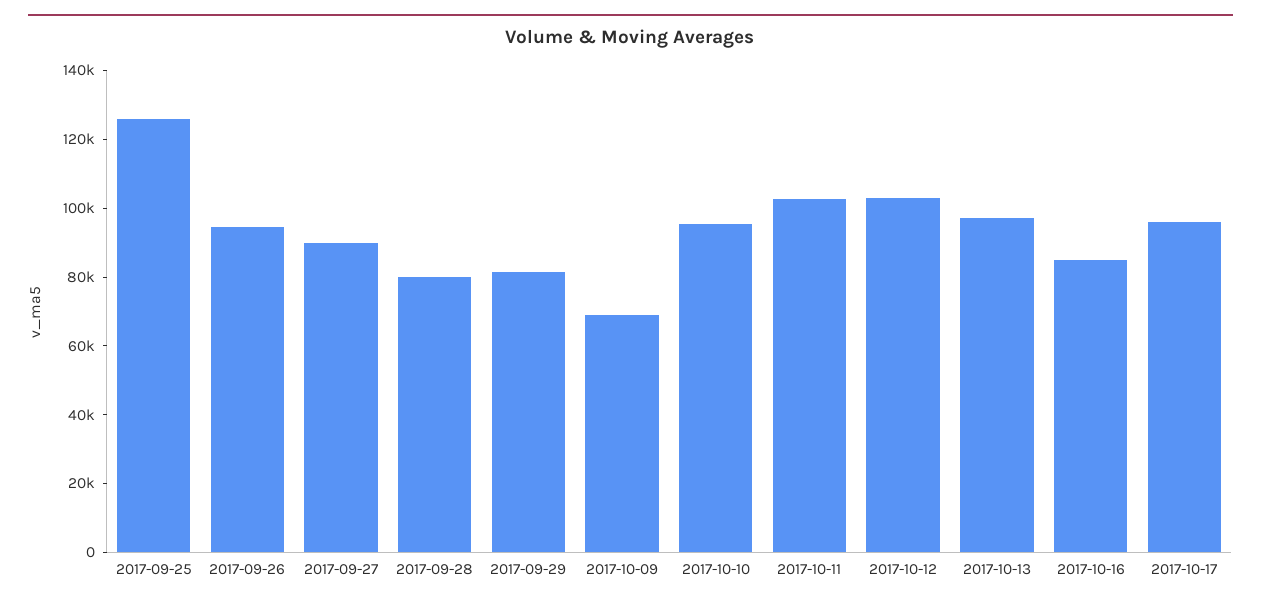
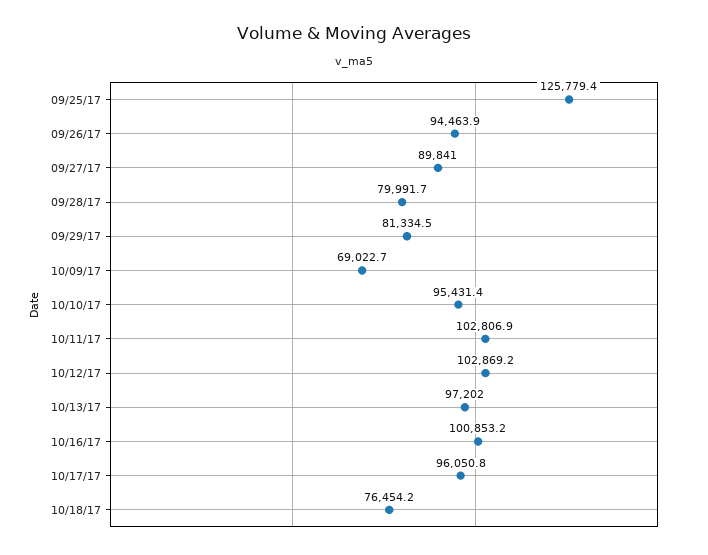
2017-10-16: 85000 -> 100853.2
10/18/17: none -> 76454.2

